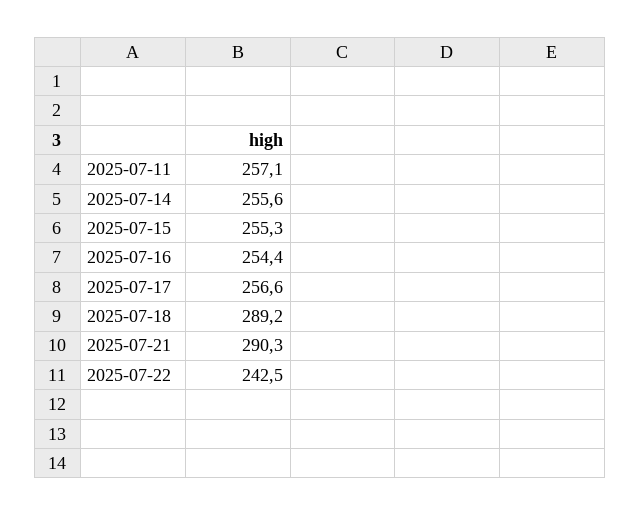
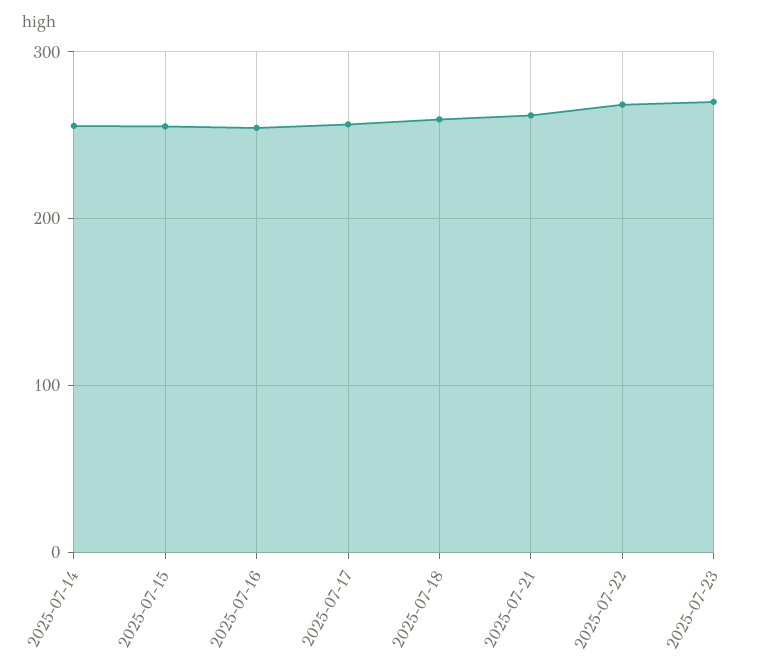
2025-07-11: 257.1 -> none
2025-07-18: 289.2 -> 260
2025-07-21: 290.3 -> 260
2025-07-22: 242.5 -> 270
2025-07-23: none -> 270

